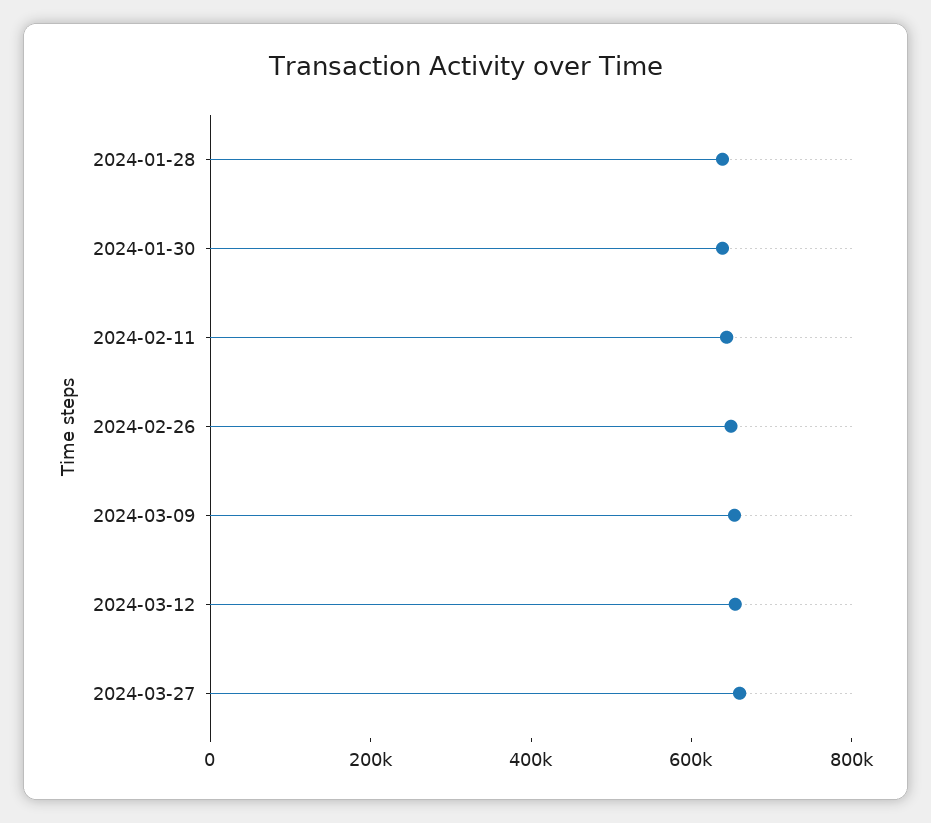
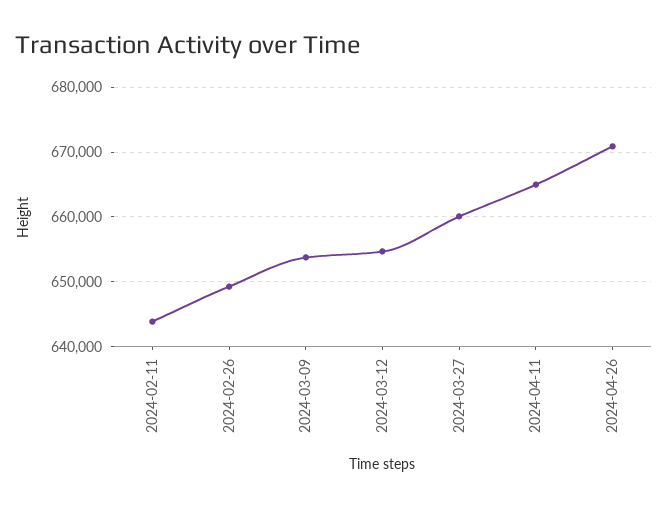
2024-01-28: 650000 -> none
2024-01-30: 650000 -> none
2024-04-11: none -> 665000
2024-04-26: none -> 671000

